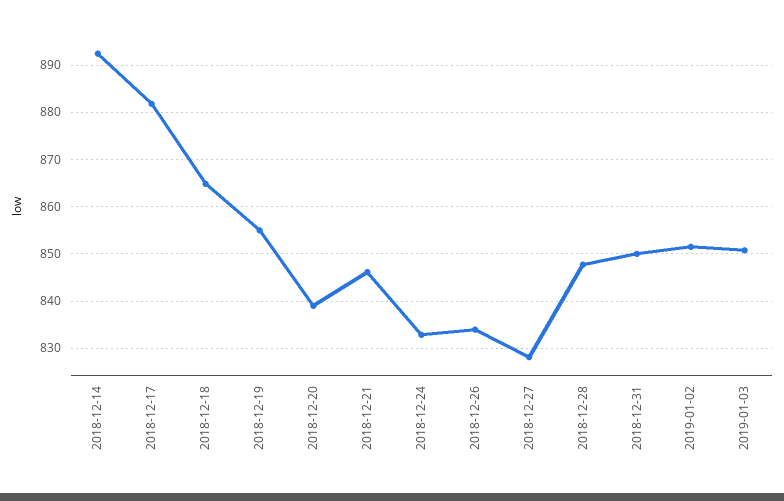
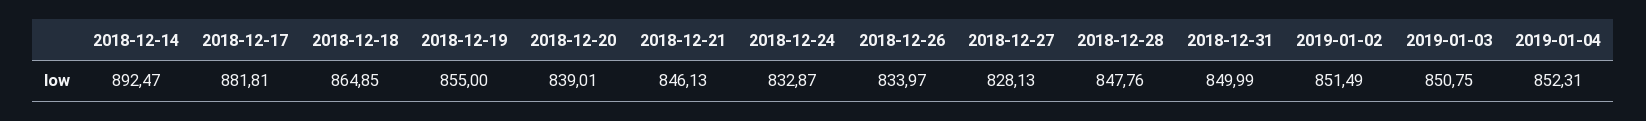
2019-01-04: none -> 852.31

